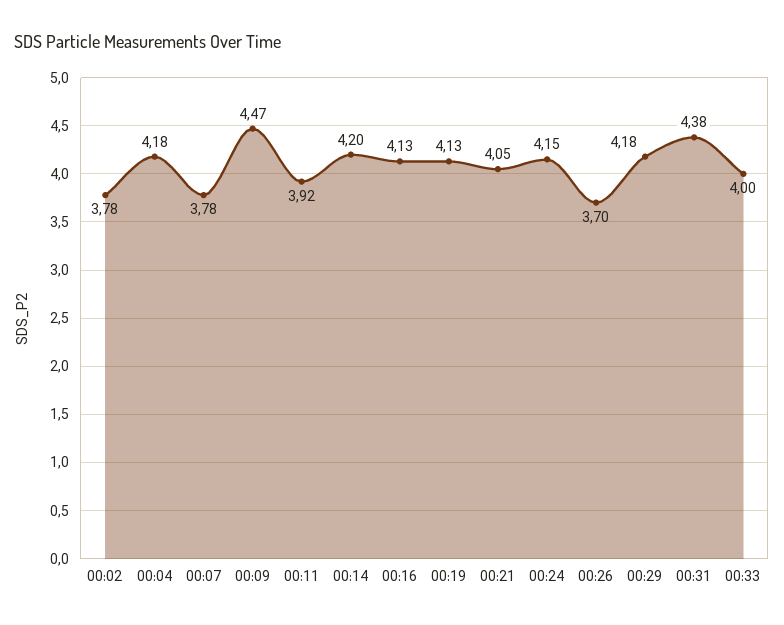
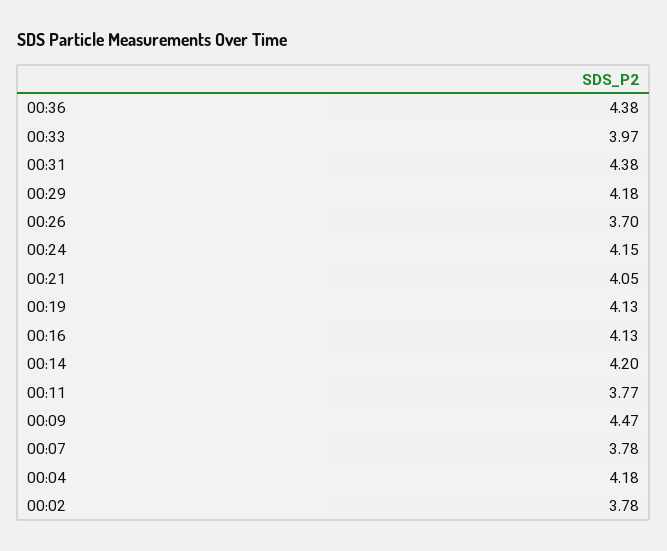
00:11: 3.92 -> 3.77
00:33: 4 -> 3.97
00:36: none -> 4.38

